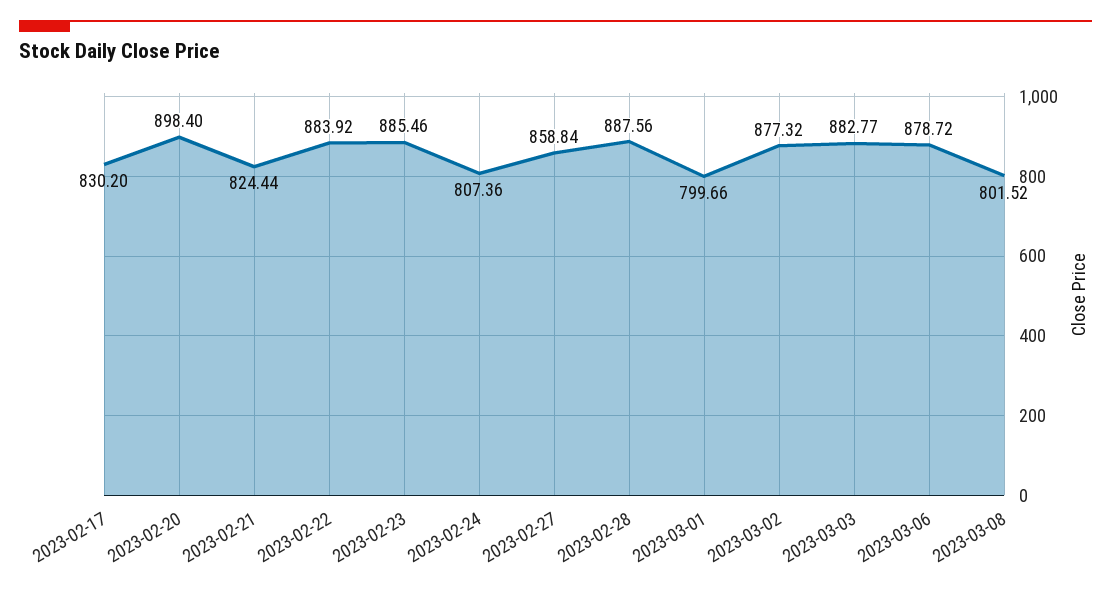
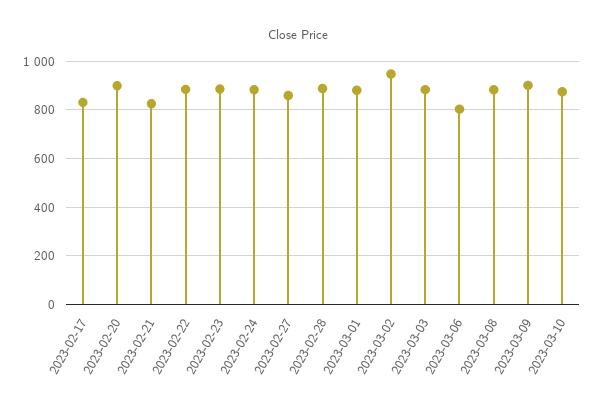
2023-02-24: 807.36 -> 875
2023-03-01: 799.66 -> 875
2023-03-02: 877.32 -> 950
2023-03-06: 878.72 -> 800
2023-03-08: 801.52 -> 875
2023-03-09: none -> 900
2023-03-10: none -> 875

